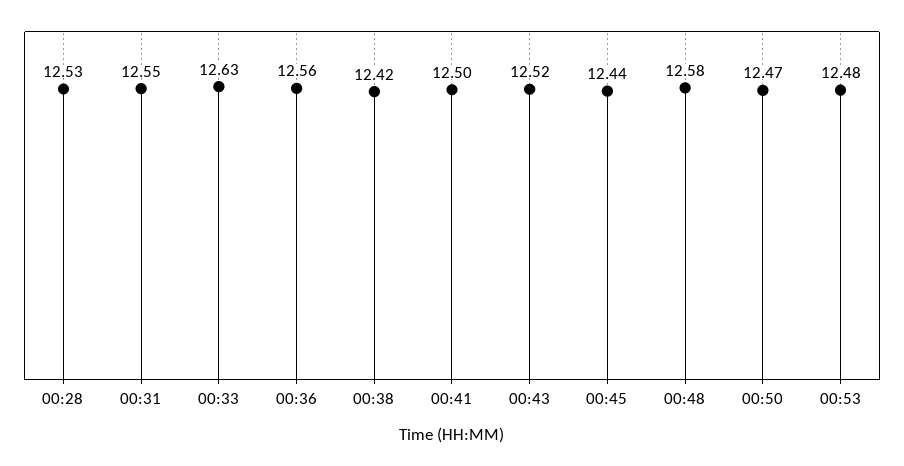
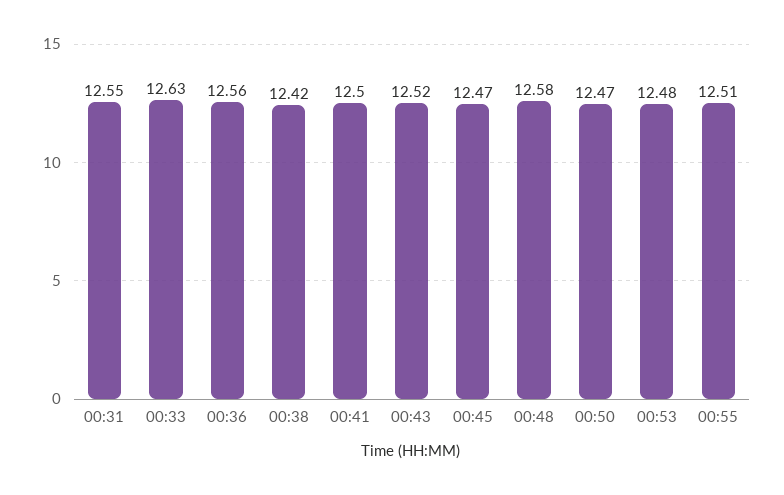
00:28: 12.53 -> none
00:45: 12.44 -> 12.47
00:55: none -> 12.51

